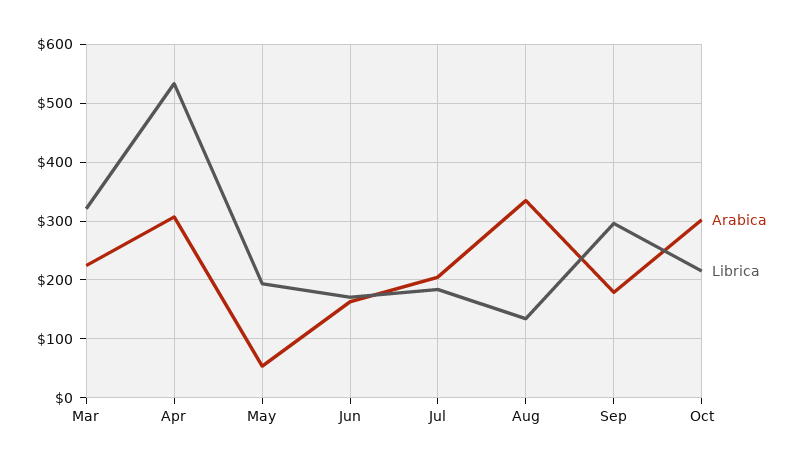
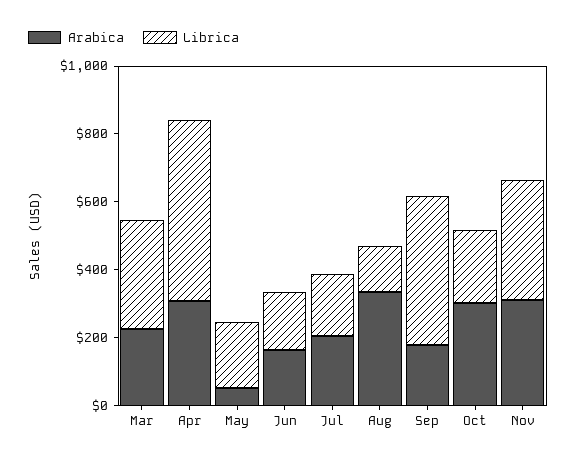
Librica, Sep: 300 -> 450
Arabica, Nov: none -> 300
Librica, Nov: none -> 350

